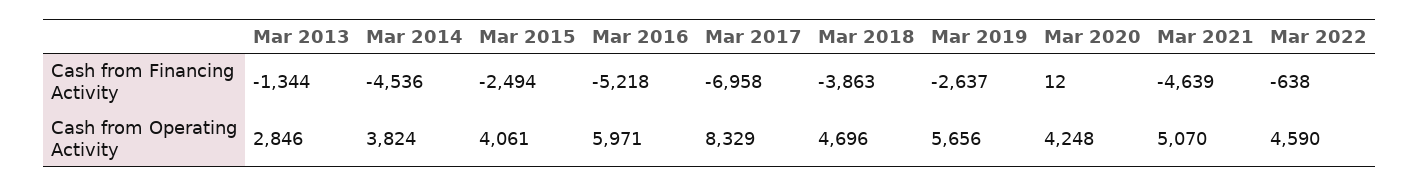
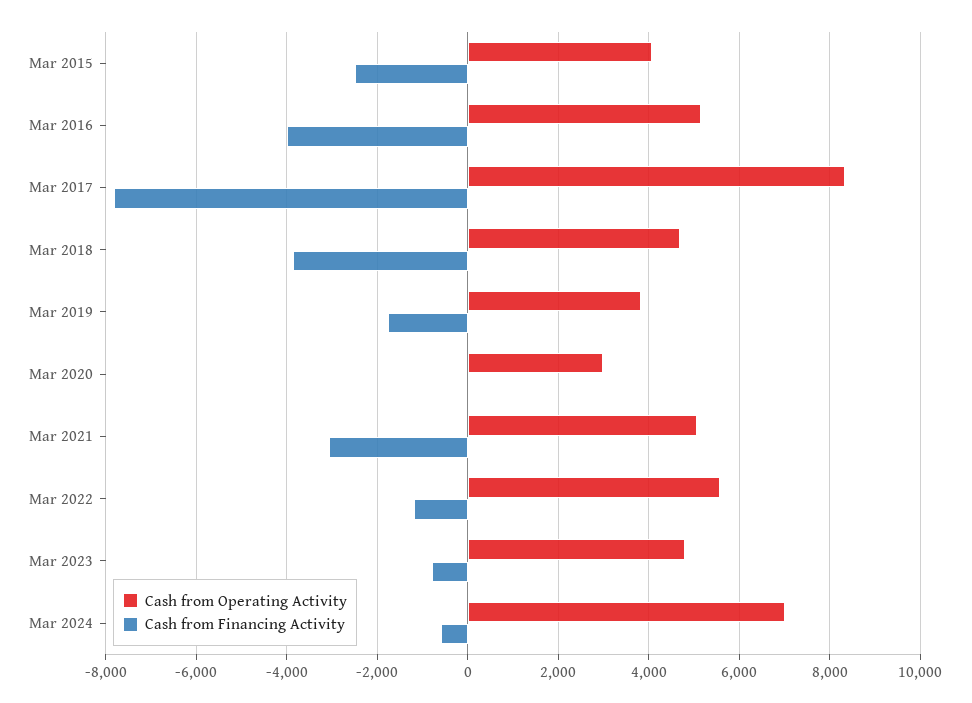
Cash from Financing Activity, Mar 2013: -1344 -> none
Cash from Financing Activity, Mar 2014: -4536 -> none
Cash from Financing Activity, Mar 2016: -5218 -> -4000
Cash from Financing Activity, Mar 2017: -6958 -> -7800
Cash from Financing Activity, Mar 2019: -2637 -> -1800
Cash from Financing Activity, Mar 2021: -4639 -> -3000
Cash from Financing Activity, Mar 2022: -638 -> -1200
Cash from Operating Activity, Mar 2013: 2846 -> none
Cash from Operating Activity, Mar 2014: 3824 -> none
Cash from Operating Activity, Mar 2016: 5971 -> 5200
Cash from Operating Activity, Mar 2019: 5656 -> 3800
Cash from Operating Activity, Mar 2020: 4248 -> 3000
Cash from Operating Activity, Mar 2022: 4590 -> 5600
Cash from Operating Activity, Mar 2023: none -> 4800
Cash from Financing Activity, Mar 2023: none -> -800
Cash from Operating Activity, Mar 2024: none -> 7000
Cash from Financing Activity, Mar 2024: none -> -600

